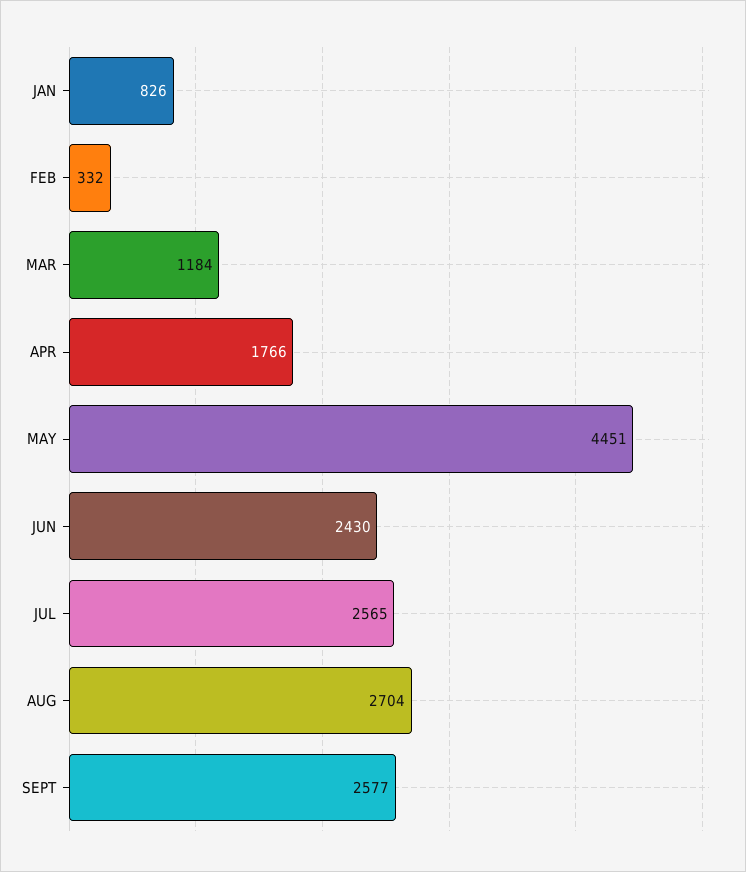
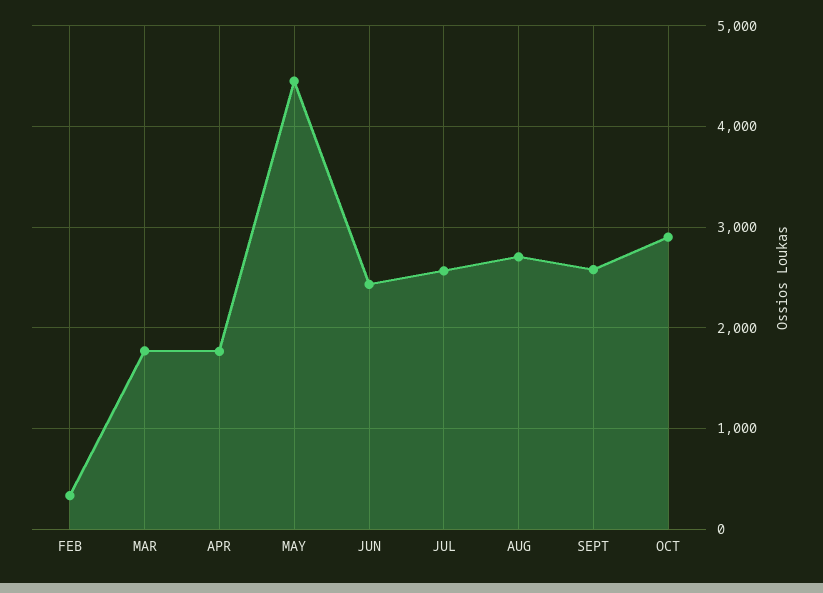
JAN: 826 -> none
MAR: 1184 -> 1800
OCT: none -> 2900

